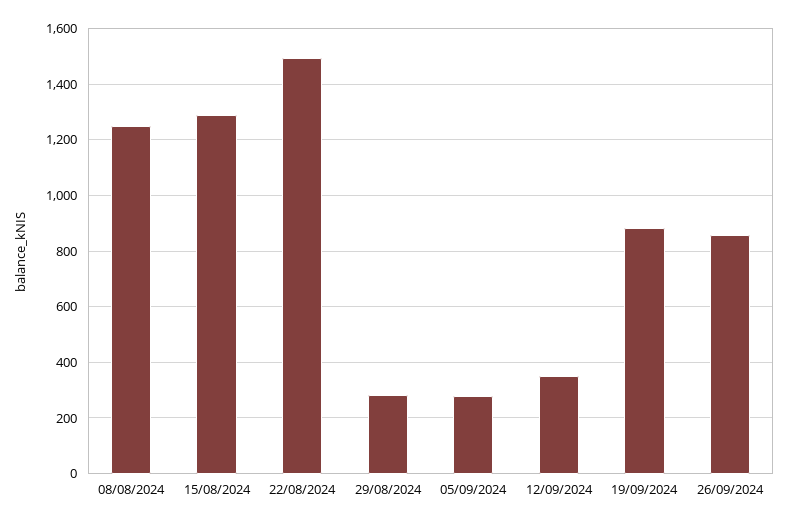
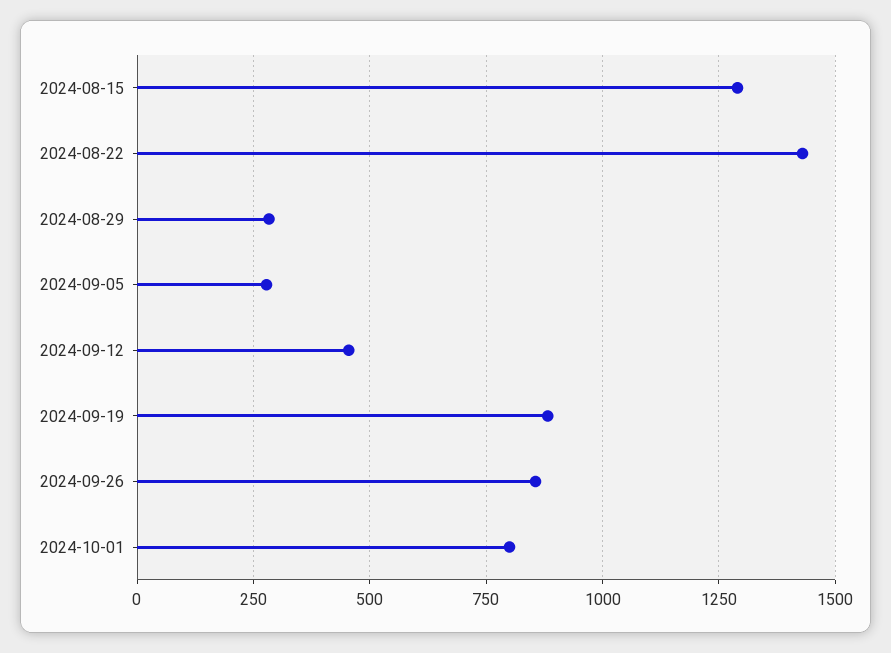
08/08/2024: 1250 -> none
22/08/2024: 1500 -> 1425
12/09/2024: 350 -> 450
2024-10-01: none -> 800

